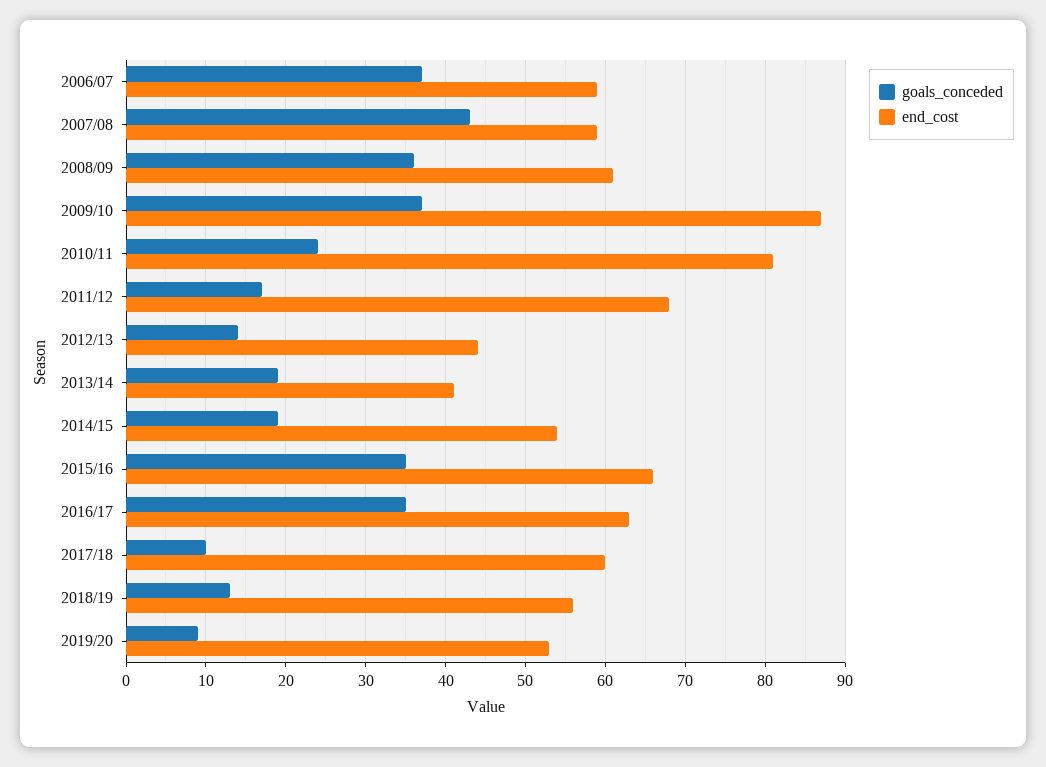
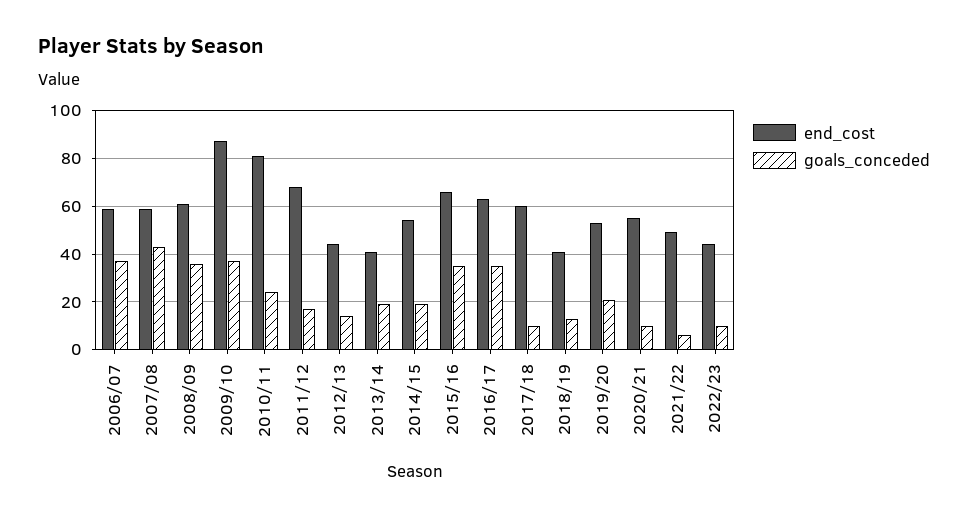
end_cost, 2018/19: 56 -> 40
goals_conceded, 2019/20: 9 -> 20
end_cost, 2020/21: none -> 55
goals_conceded, 2020/21: none -> 10
end_cost, 2021/22: none -> 50
goals_conceded, 2021/22: none -> 5
end_cost, 2022/23: none -> 45
goals_conceded, 2022/23: none -> 10

